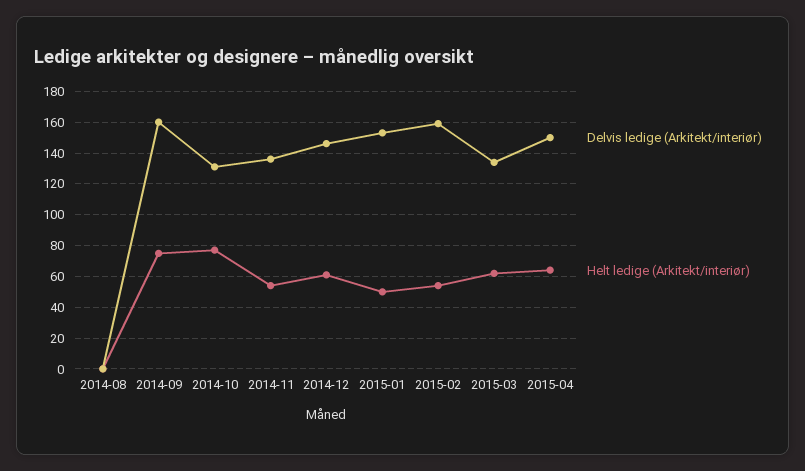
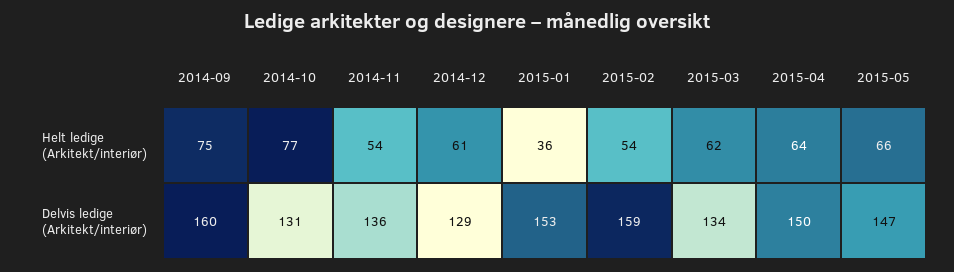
Delvis ledige (Arkitekt/interiør), 2014-08: 0 -> none
Helt ledige (Arkitekt/interiør), 2014-08: 0 -> none
Delvis ledige (Arkitekt/interiør), 2014-12: 145 -> 129
Helt ledige (Arkitekt/interiør), 2015-01: 50 -> 36
Helt ledige (Arkitekt/interiør), 2015-05: none -> 66
Delvis ledige (Arkitekt/interiør), 2015-05: none -> 147

